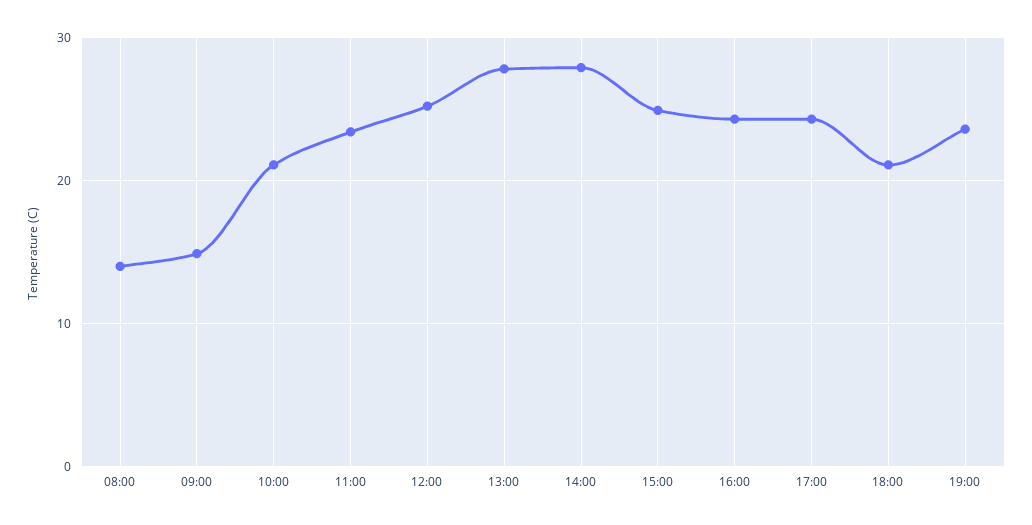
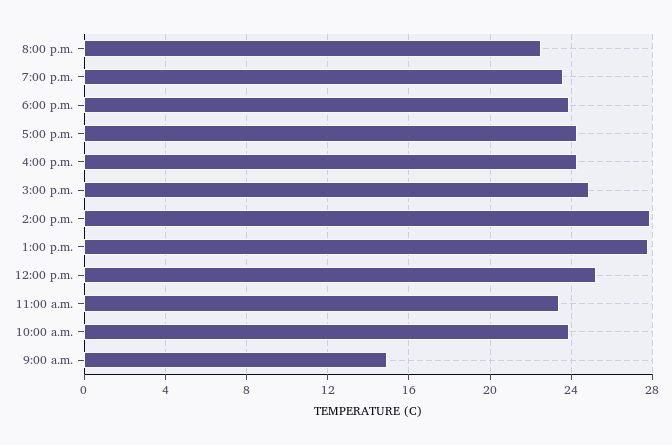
08:00: 14 -> none
10:00: 21 -> 24
18:00: 21 -> 24
8:00 p.m.: none -> 22.5

